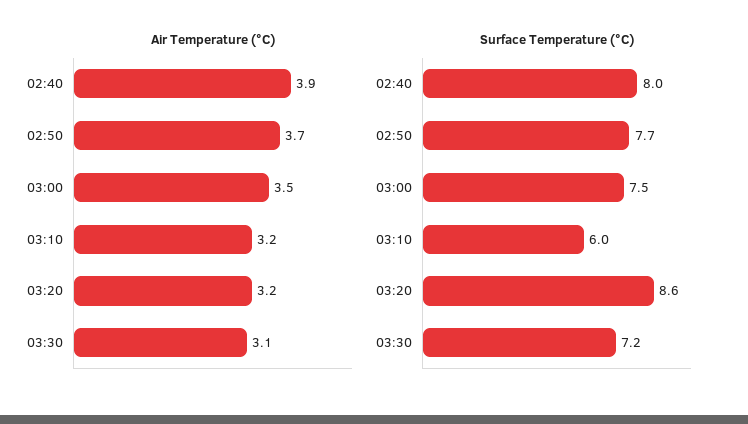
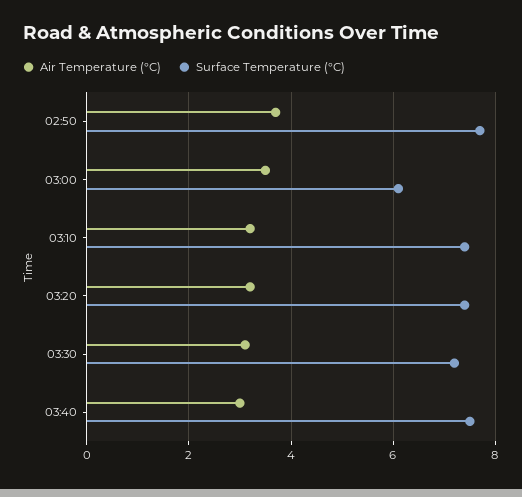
Air Temperature (°C), 02:40: 3.9 -> none
Surface Temperature (°C), 02:40: 8 -> none
Surface Temperature (°C), 03:00: 7.5 -> 6
Surface Temperature (°C), 03:10: 6 -> 7.5
Surface Temperature (°C), 03:20: 8.6 -> 7.5
Air Temperature (°C), 03:40: none -> 3
Surface Temperature (°C), 03:40: none -> 7.5

